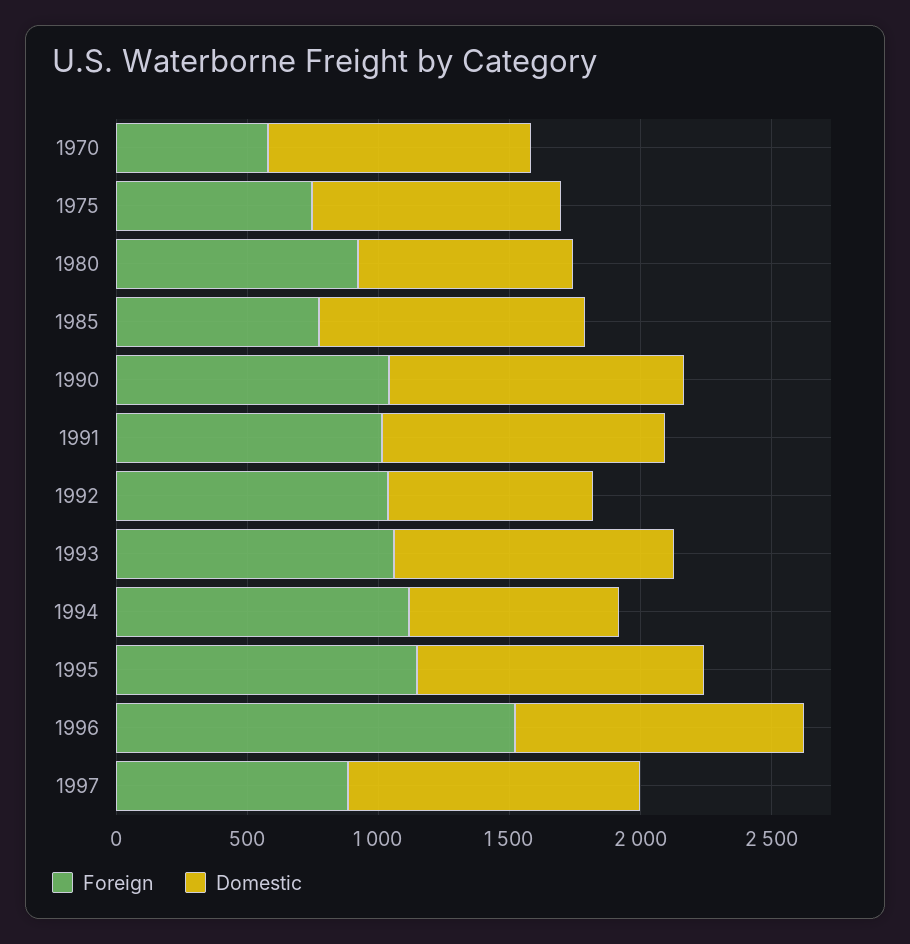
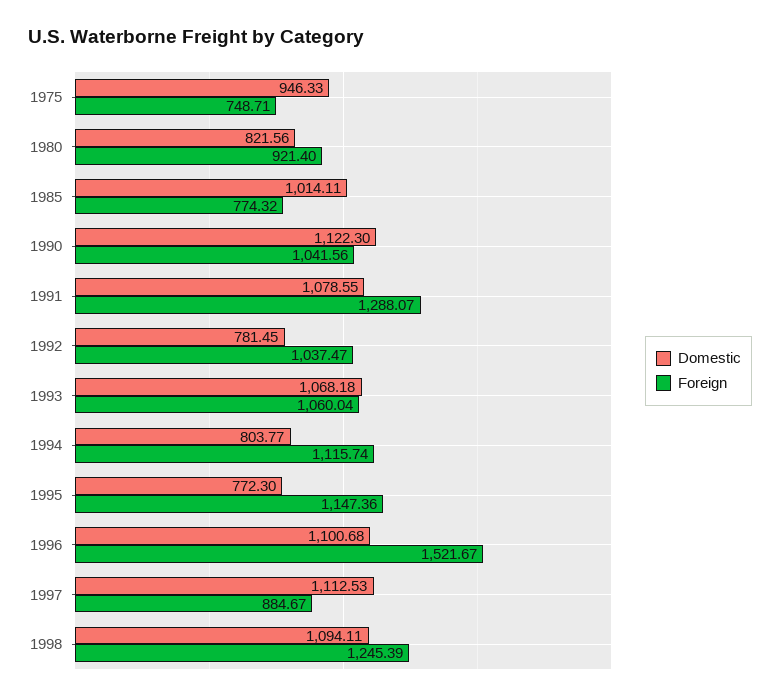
Foreign, 1970: 600 -> none
Domestic, 1970: 1000 -> none
Foreign, 1991: 1000 -> 1288.07
Domestic, 1995: 1100 -> 772.3
Domestic, 1998: none -> 1094.11
Foreign, 1998: none -> 1245.39

